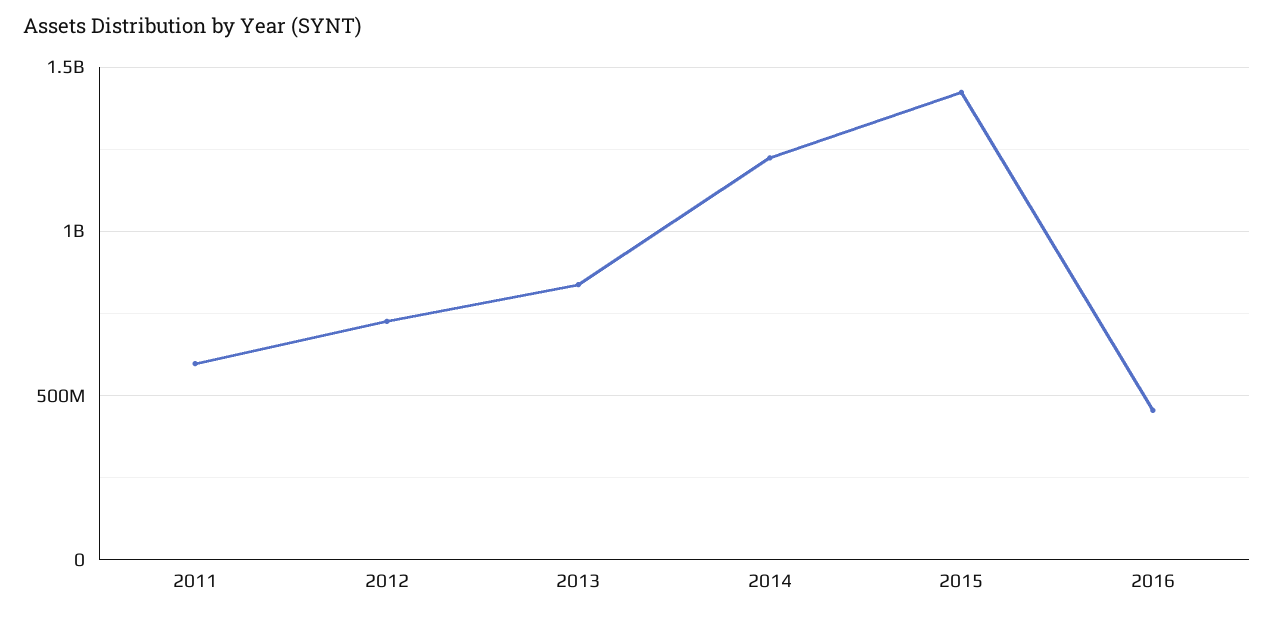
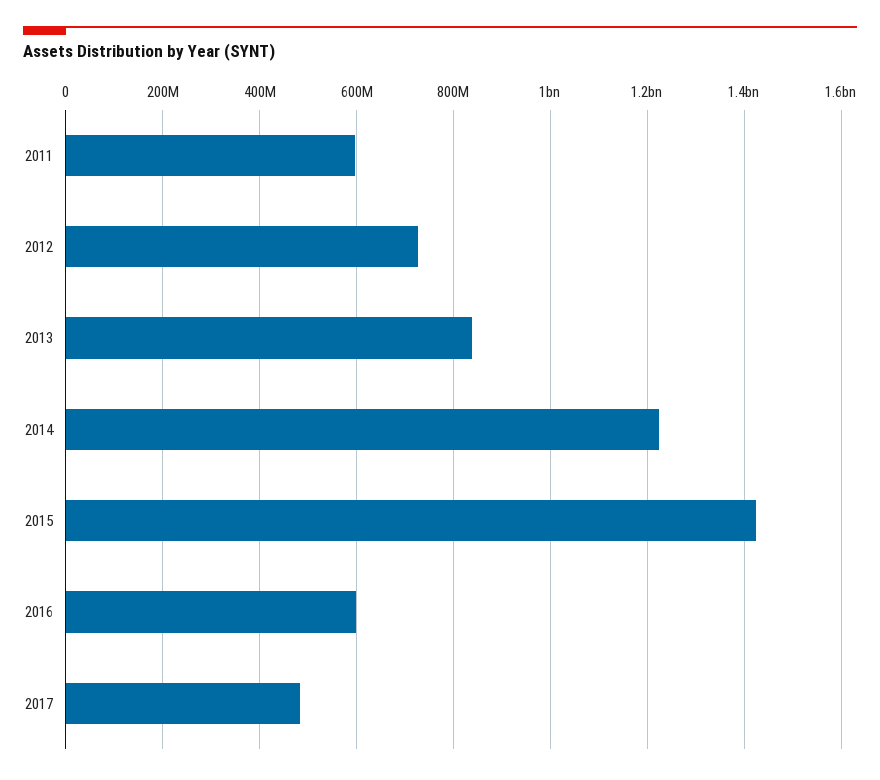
2016: 450000000 -> 600000000
2017: none -> 480000000

